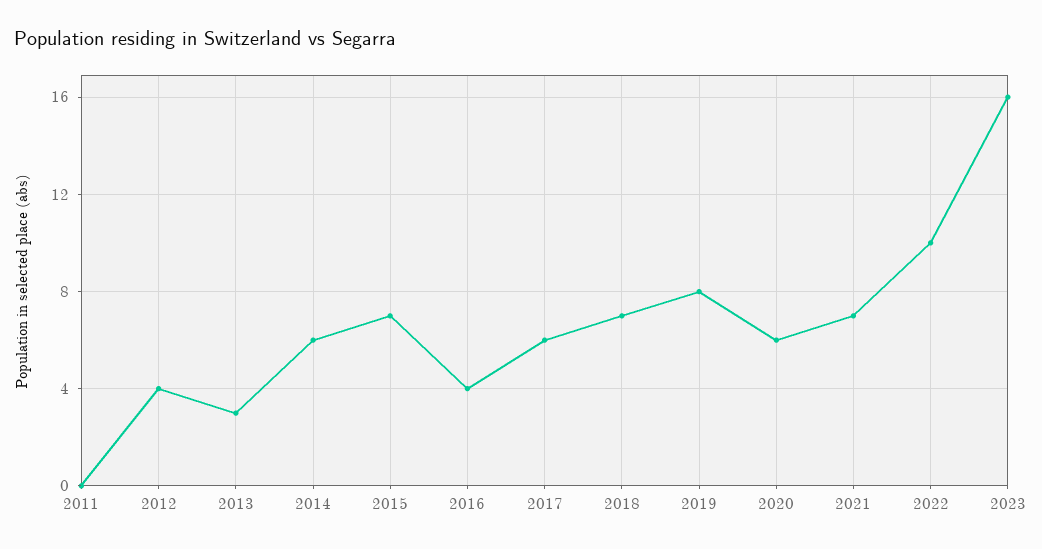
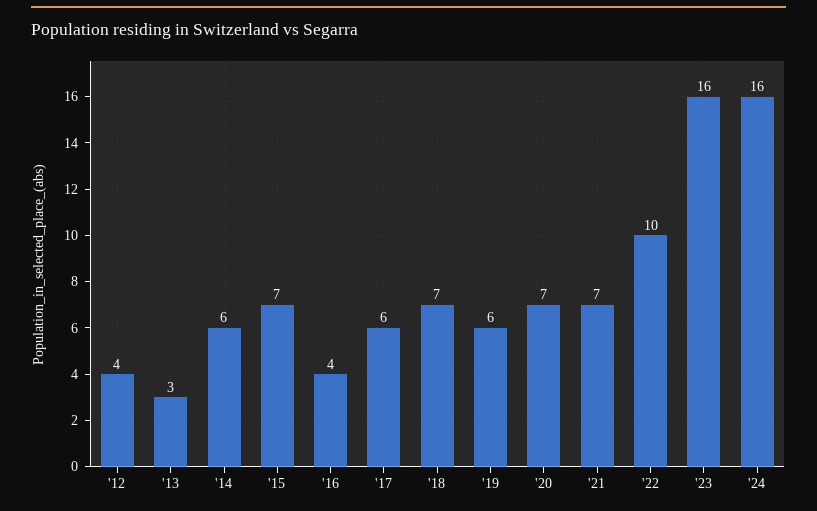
2011: 0 -> none
2019: 8 -> 6
2020: 6 -> 7
'24: none -> 16

